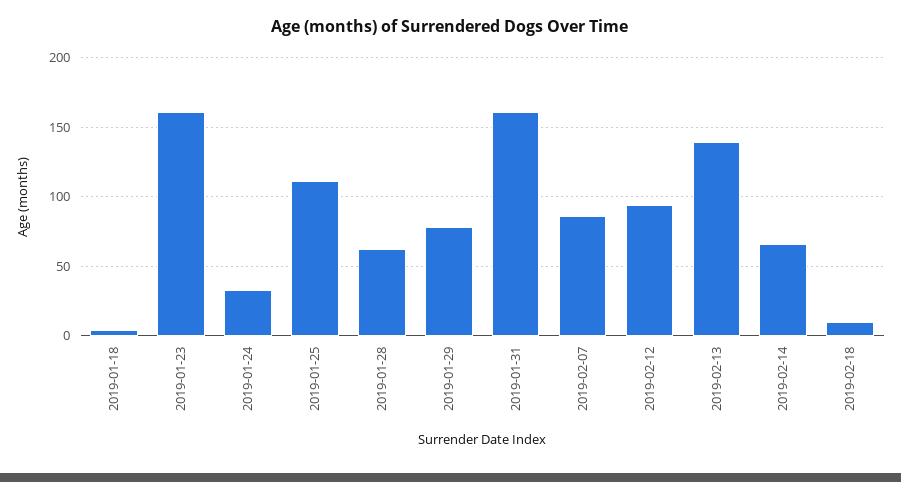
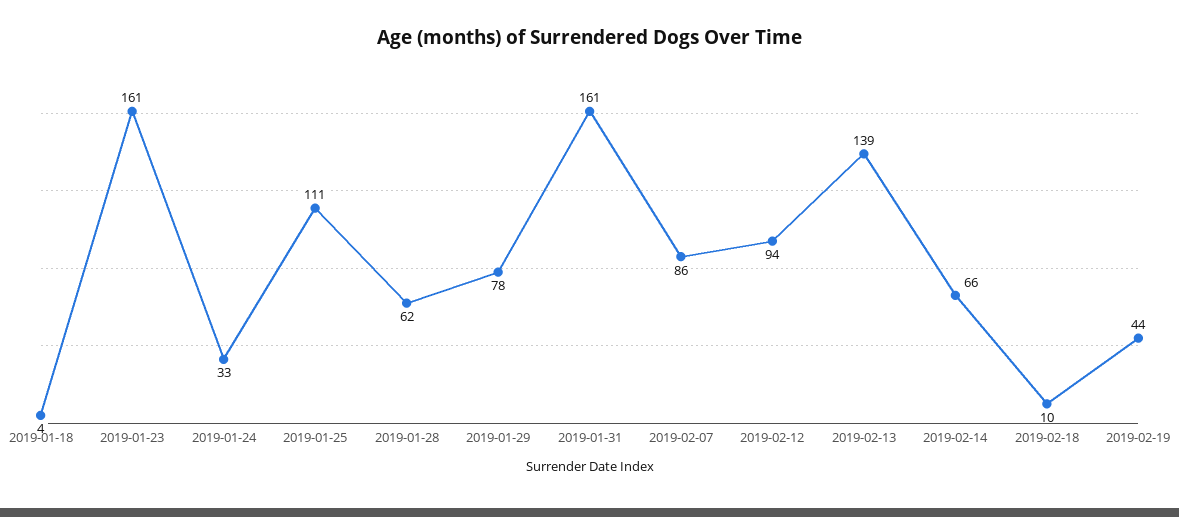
2019-02-19: none -> 44

